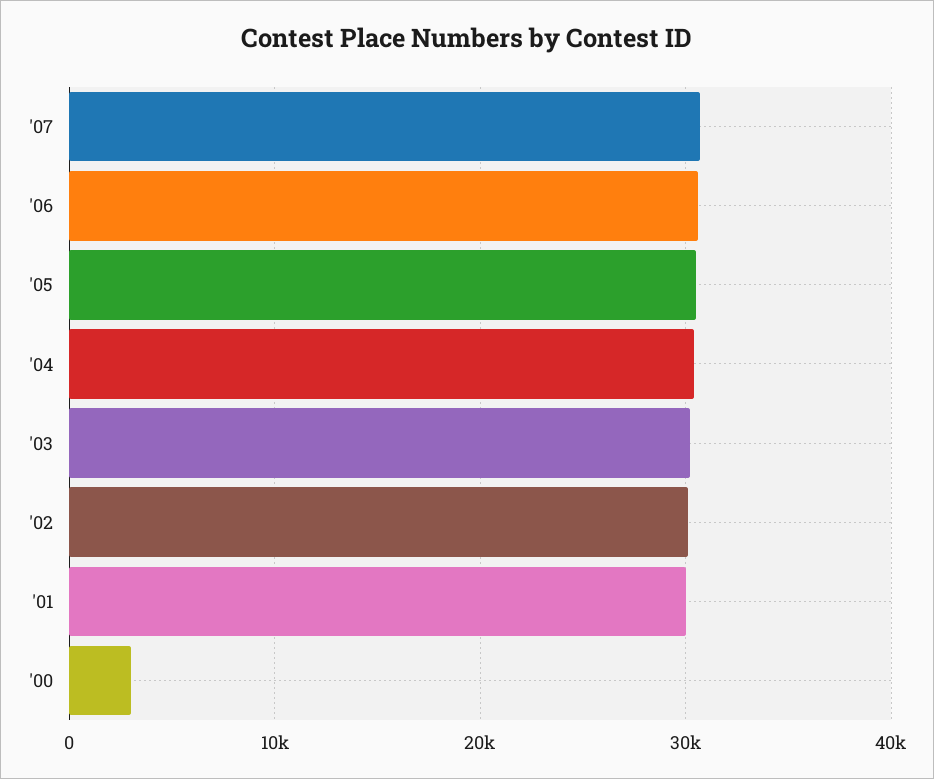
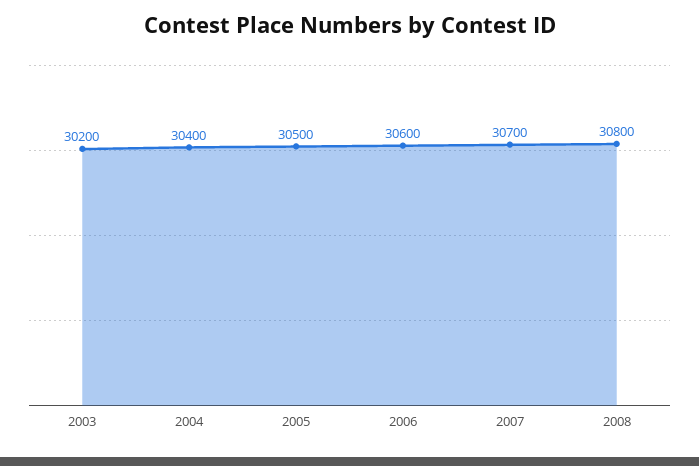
'02: 30000 -> none
'01: 30000 -> none
'00: 3000 -> none
2008: none -> 30800

